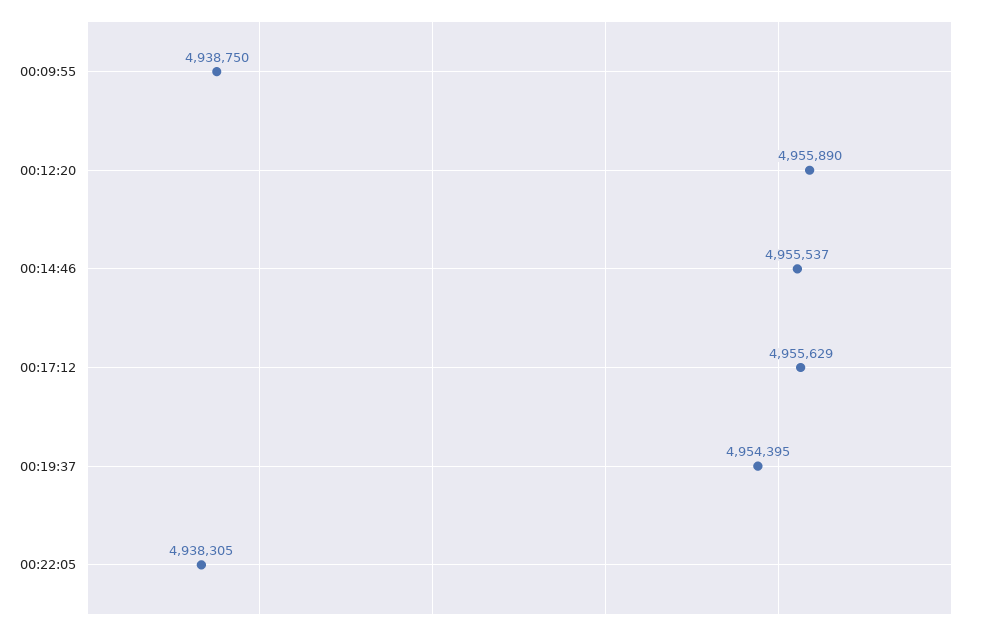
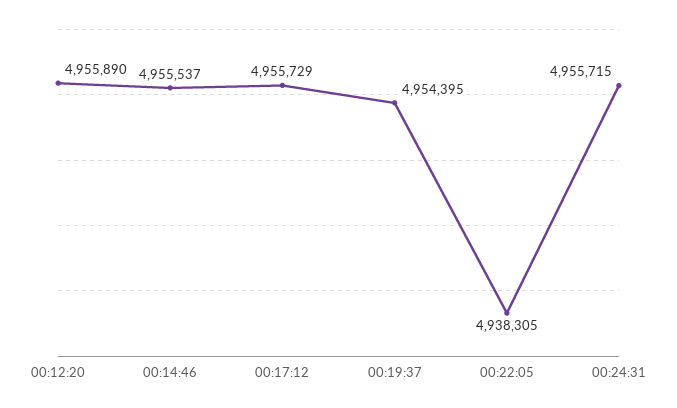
00:09:55: 4938750 -> none
00:17:12: 4955629 -> 4955729
00:24:31: none -> 4955715

